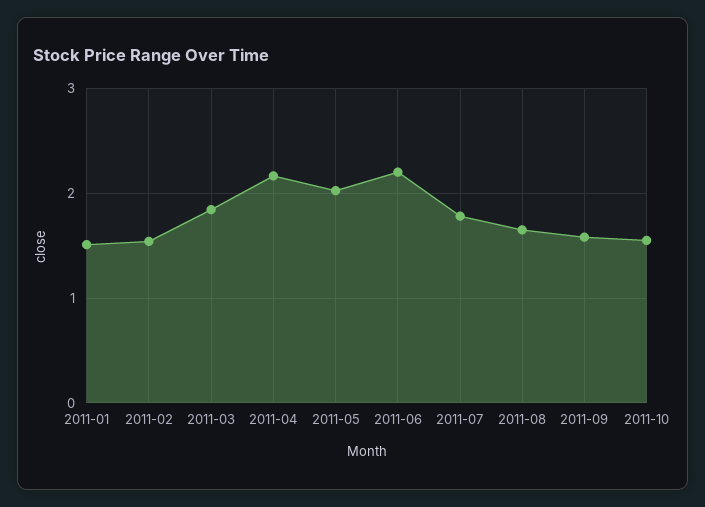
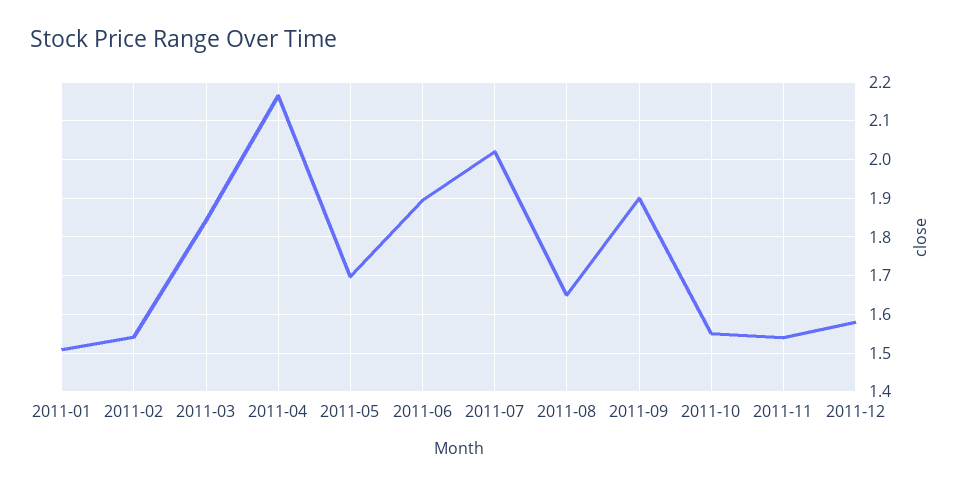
2011-05: 2 -> 1.7
2011-06: 2.2 -> 1.9
2011-07: 1.8 -> 2.02
2011-09: 1.6 -> 1.9
2011-11: none -> 1.54
2011-12: none -> 1.58

